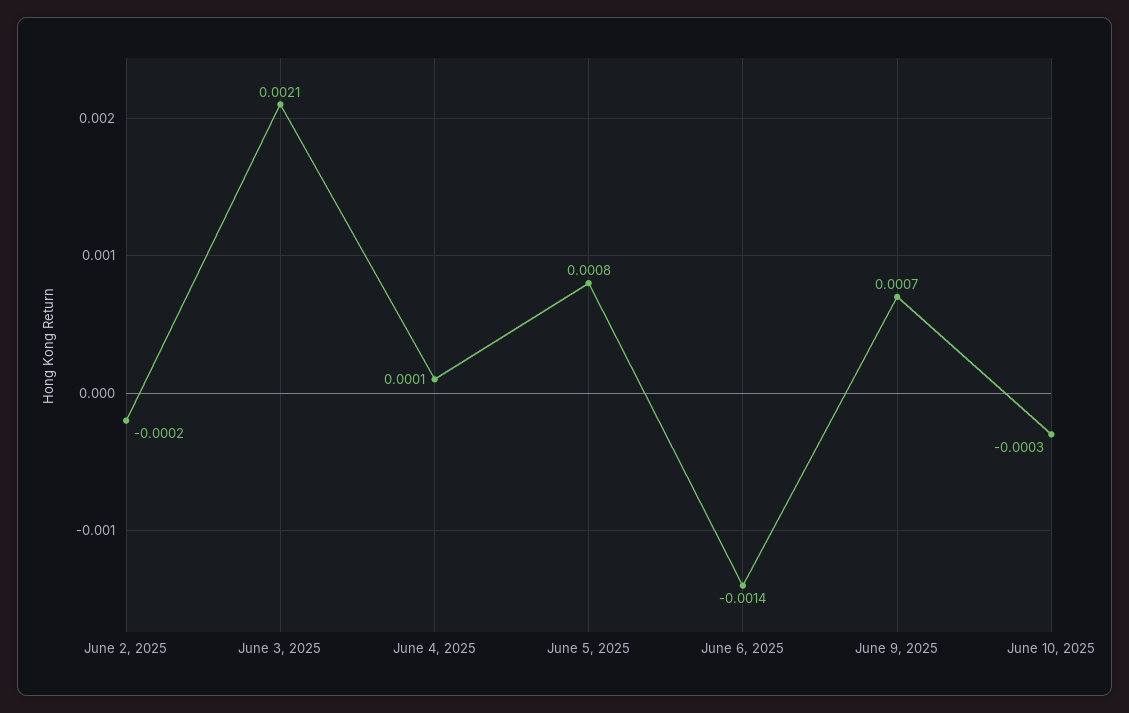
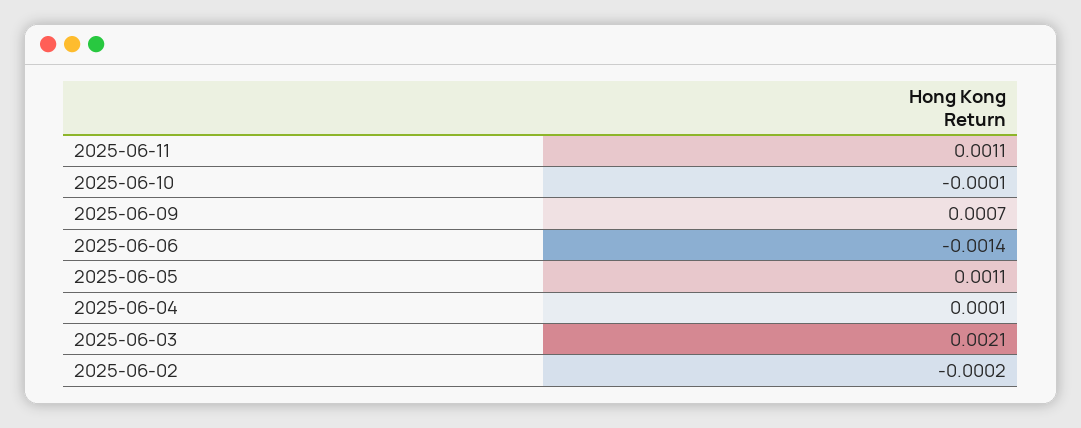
June 5, 2025: 0.0008 -> 0.0011
June 10, 2025: -0.0003 -> -0.0001
2025-06-11: none -> 0.0011

